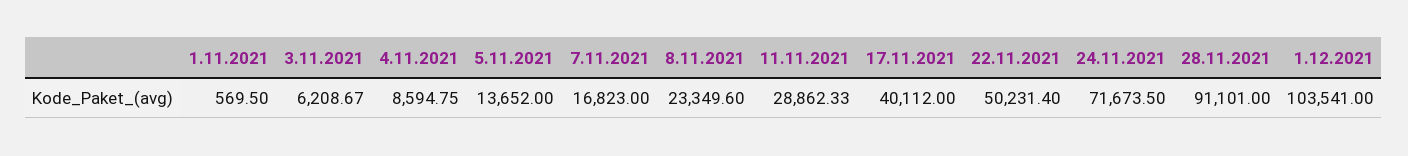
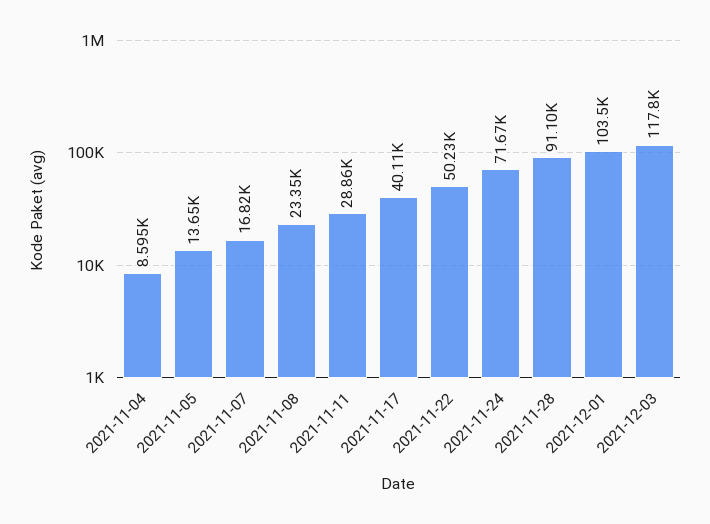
1.11.2021: 569.5 -> none
3.11.2021: 6208.67 -> none
2021-12-03: none -> 117800

